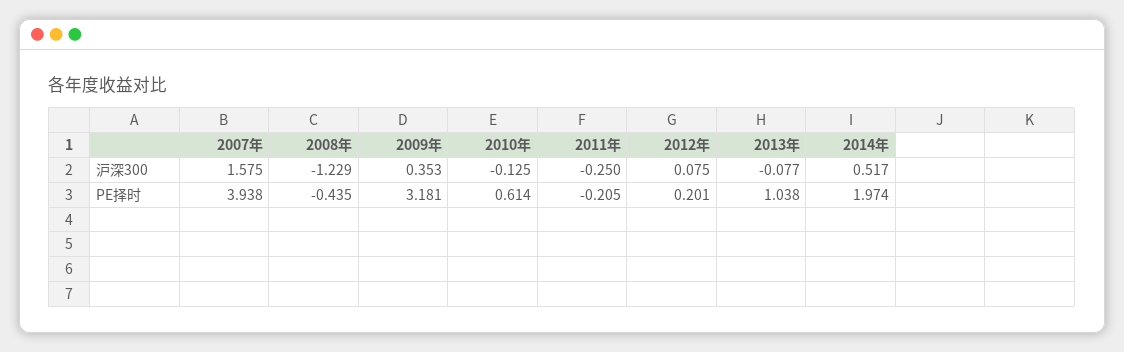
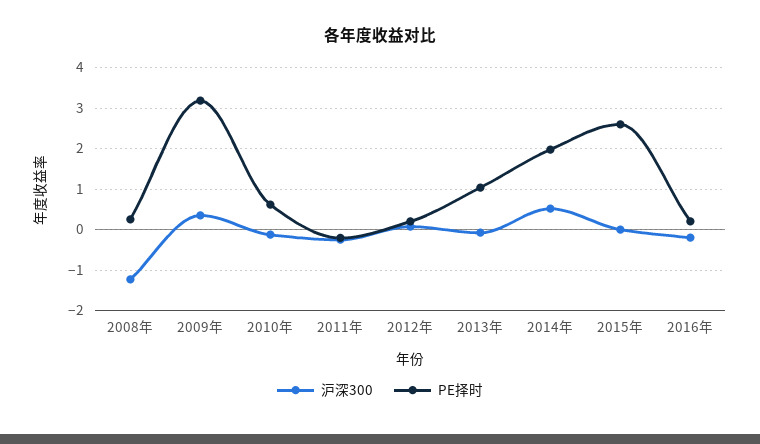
沪深300, 2007年: 1.575 -> none
PE择时, 2007年: 3.938 -> none
PE择时, 2008年: -0.435 -> 0.2
沪深300, 2015年: none -> 0
PE择时, 2015年: none -> 2.6
沪深300, 2016年: none -> -0.2
PE择时, 2016年: none -> 0.2

